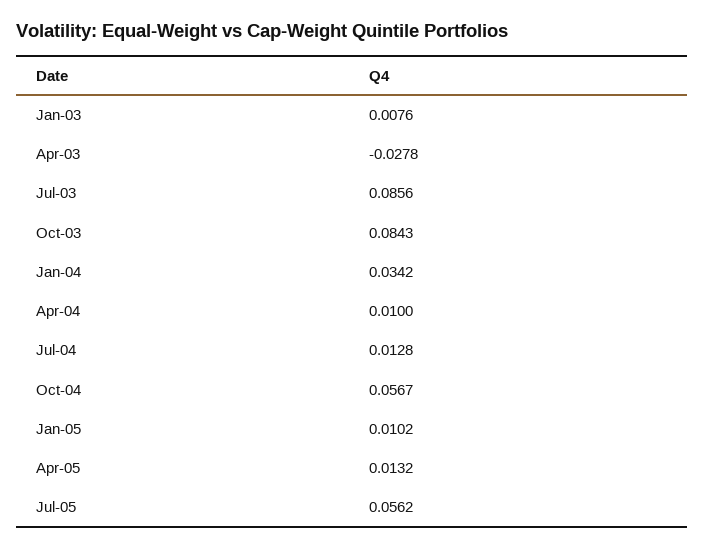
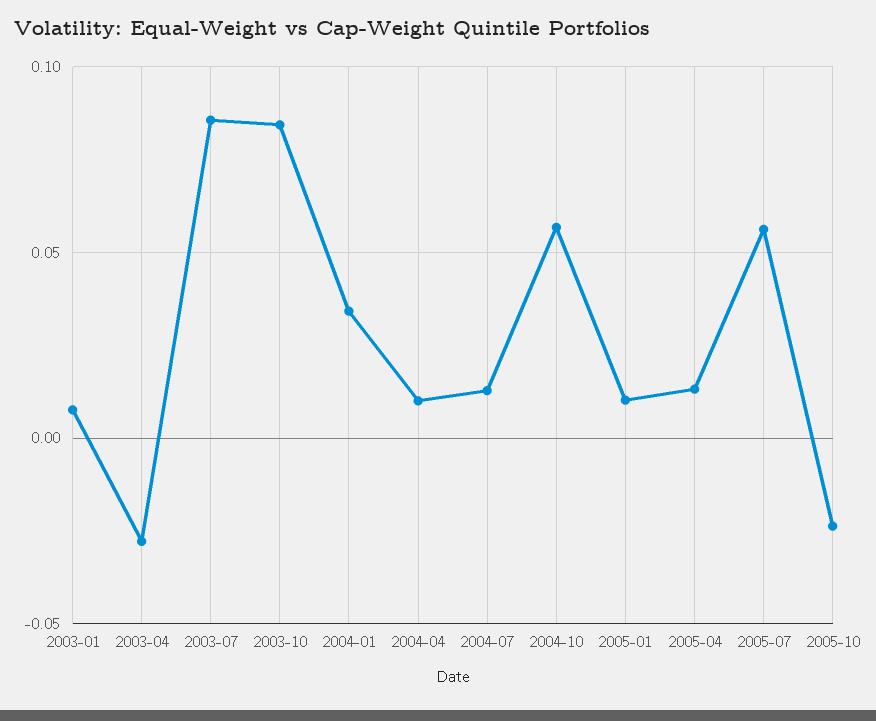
2005-10: none -> -0.025

